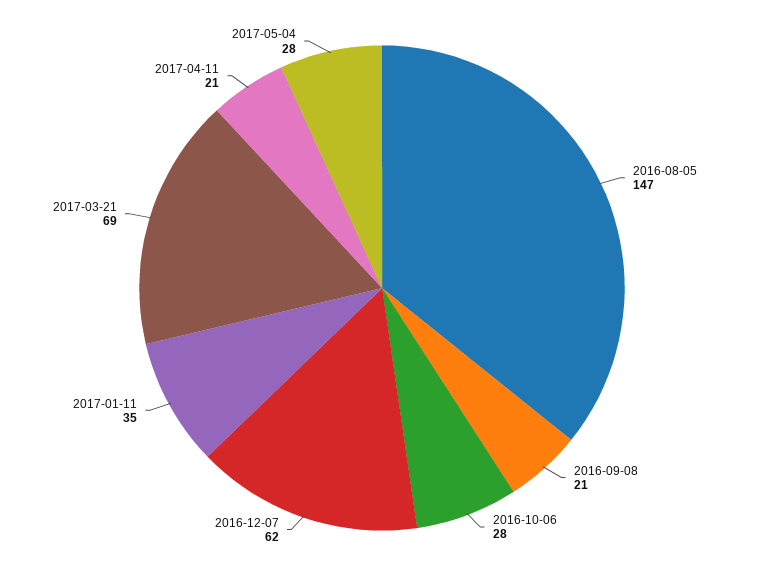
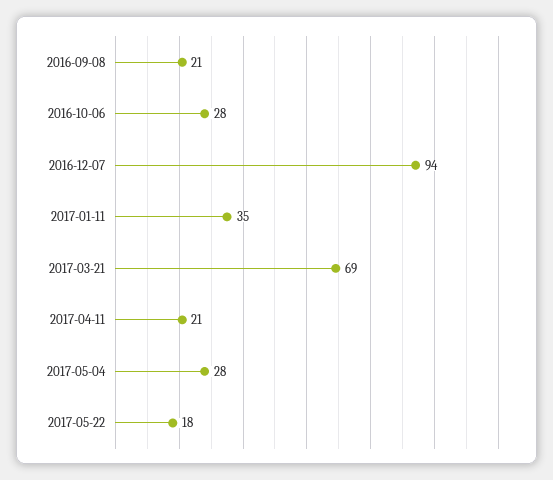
2016-08-05: 147 -> none
2016-12-07: 62 -> 94
2017-05-22: none -> 18

